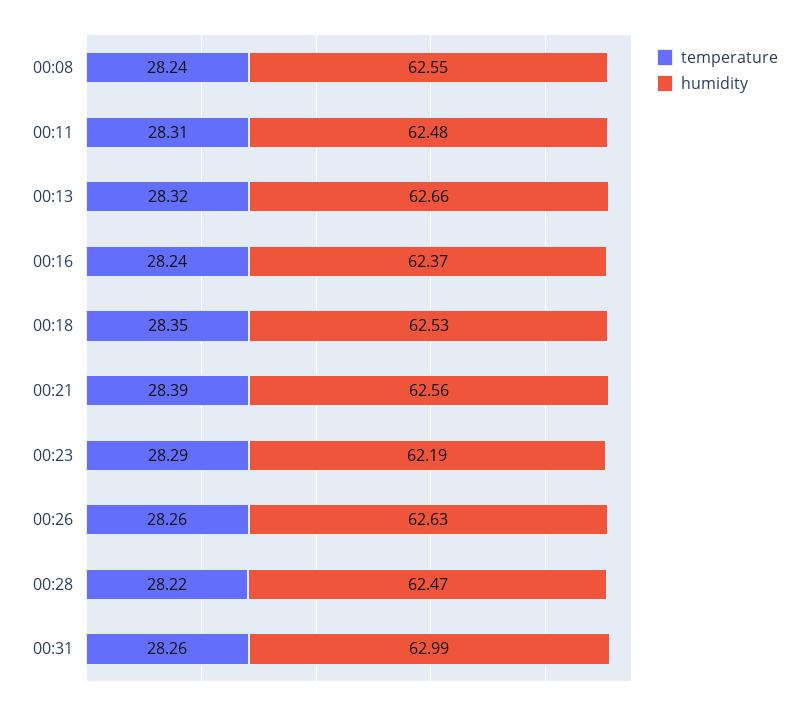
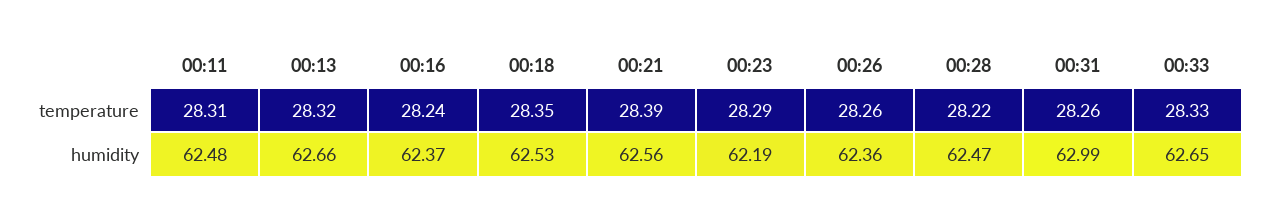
temperature, 00:08: 28.24 -> none
humidity, 00:08: 62.55 -> none
humidity, 00:26: 62.63 -> 62.36
temperature, 00:33: none -> 28.33
humidity, 00:33: none -> 62.65

